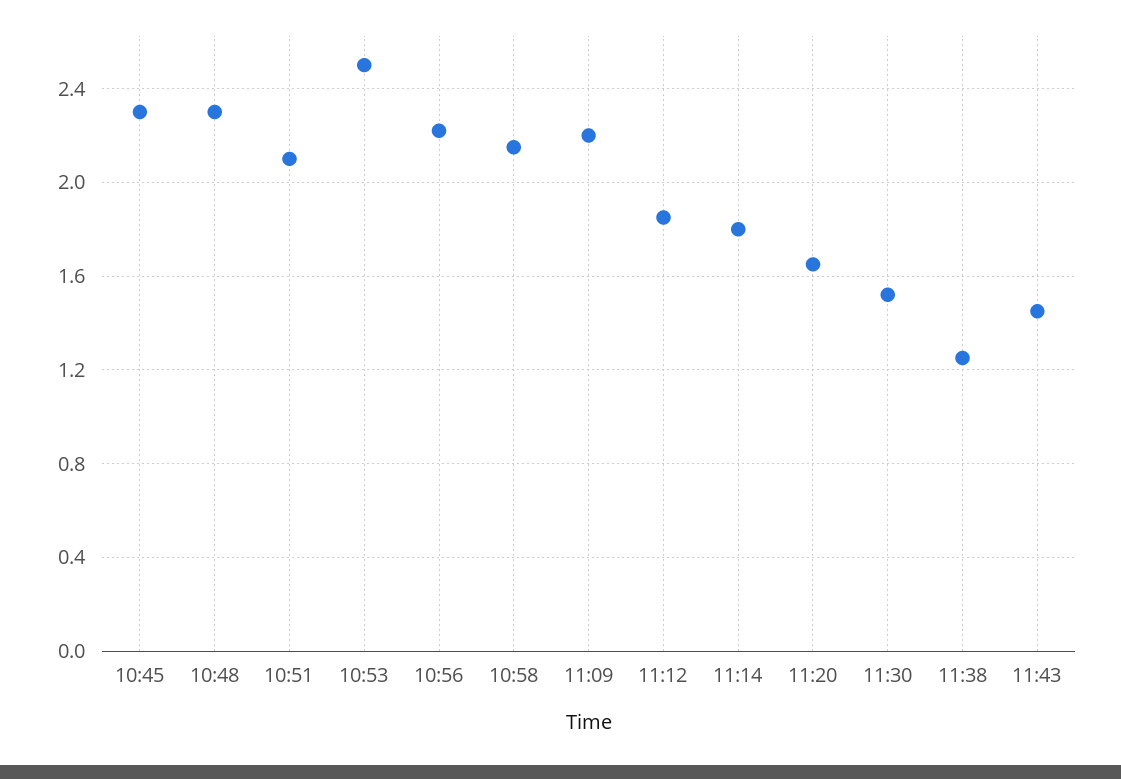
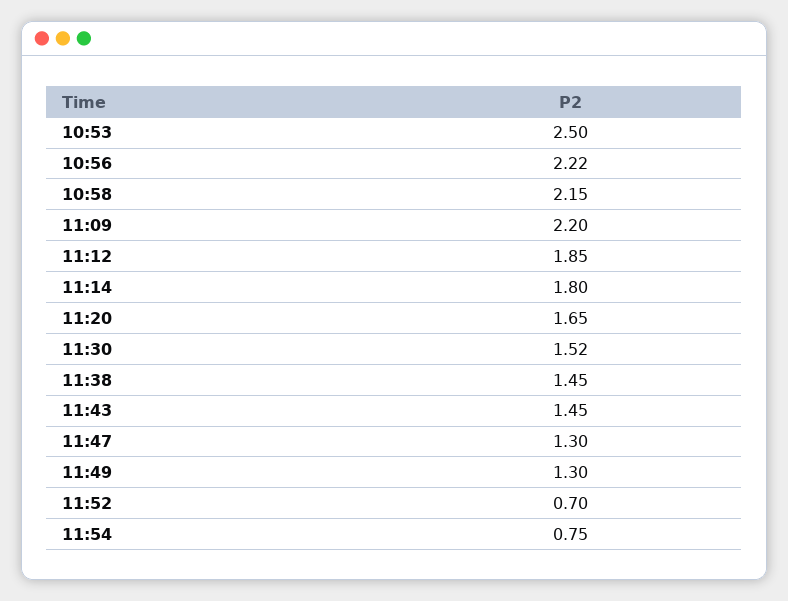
10:45: 2.3 -> none
10:48: 2.3 -> none
10:51: 2.1 -> none
11:38: 1.25 -> 1.45
11:47: none -> 1.3
11:49: none -> 1.3
11:52: none -> 0.7
11:54: none -> 0.75

